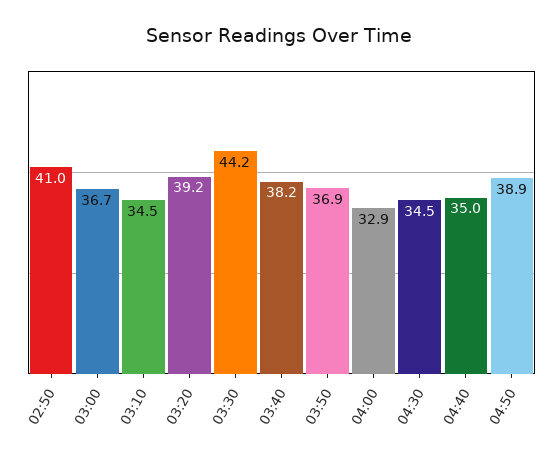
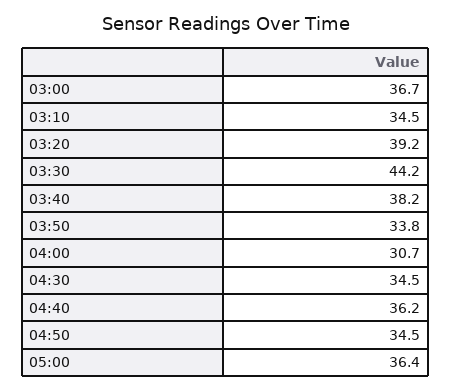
02:50: 41 -> none
03:50: 36.9 -> 33.8
04:00: 32.9 -> 30.7
04:40: 35 -> 36.2
04:50: 38.9 -> 34.5
05:00: none -> 36.4

